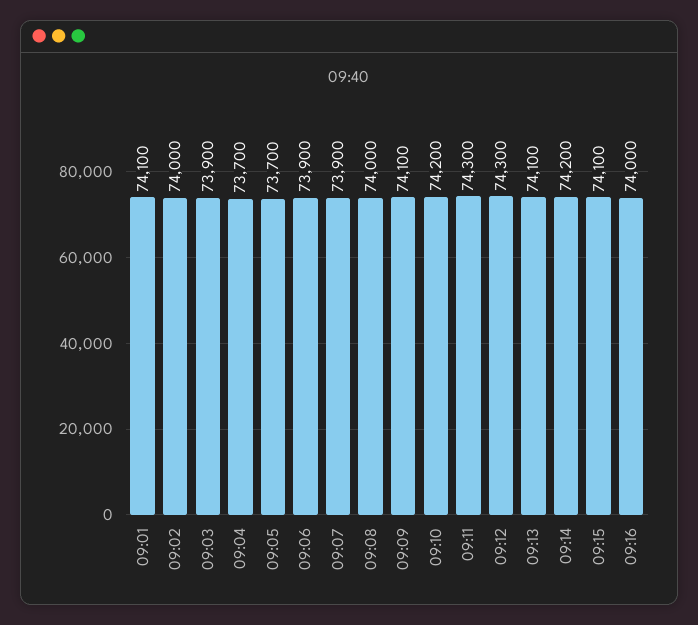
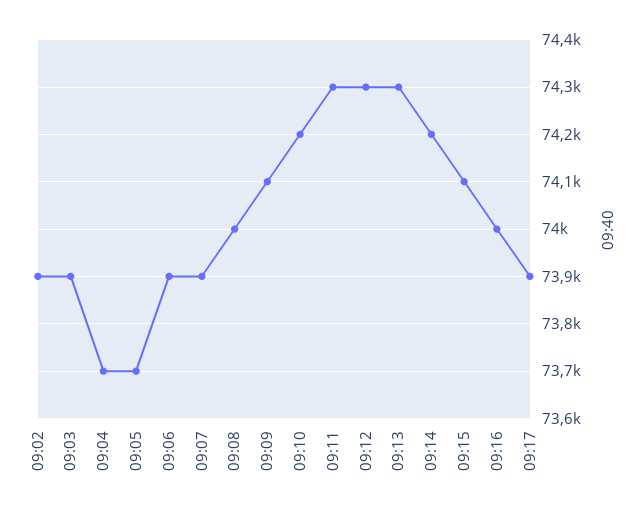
09:01: 74100 -> none
09:02: 74000 -> 73900
09:13: 74100 -> 74300
09:17: none -> 73900

